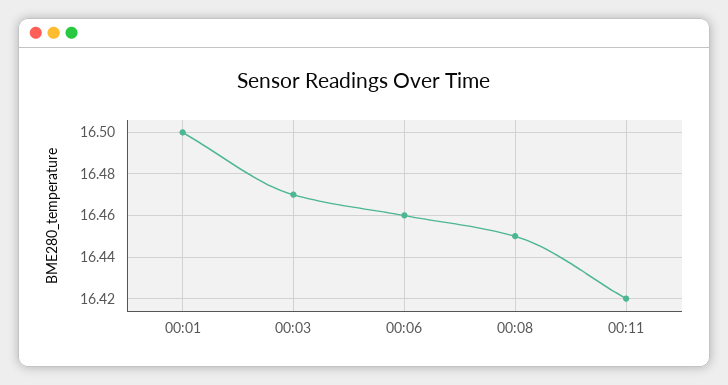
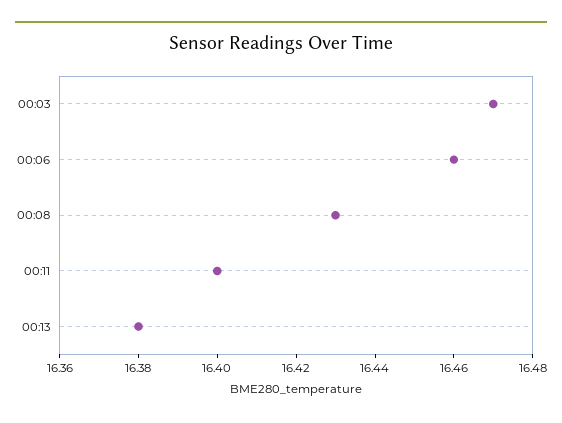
00:01: 16.5 -> none
00:08: 16.45 -> 16.43
00:11: 16.42 -> 16.4
00:13: none -> 16.38

